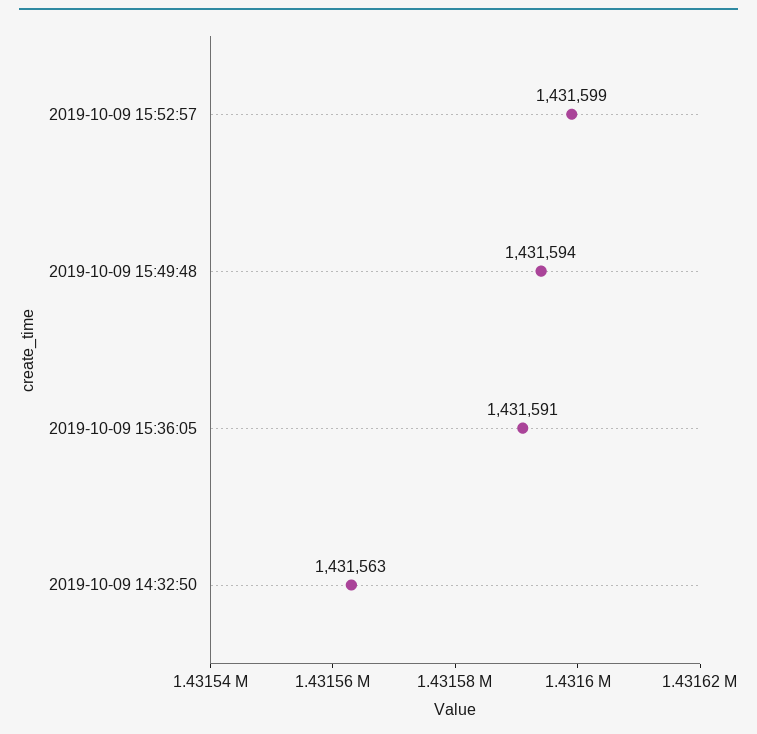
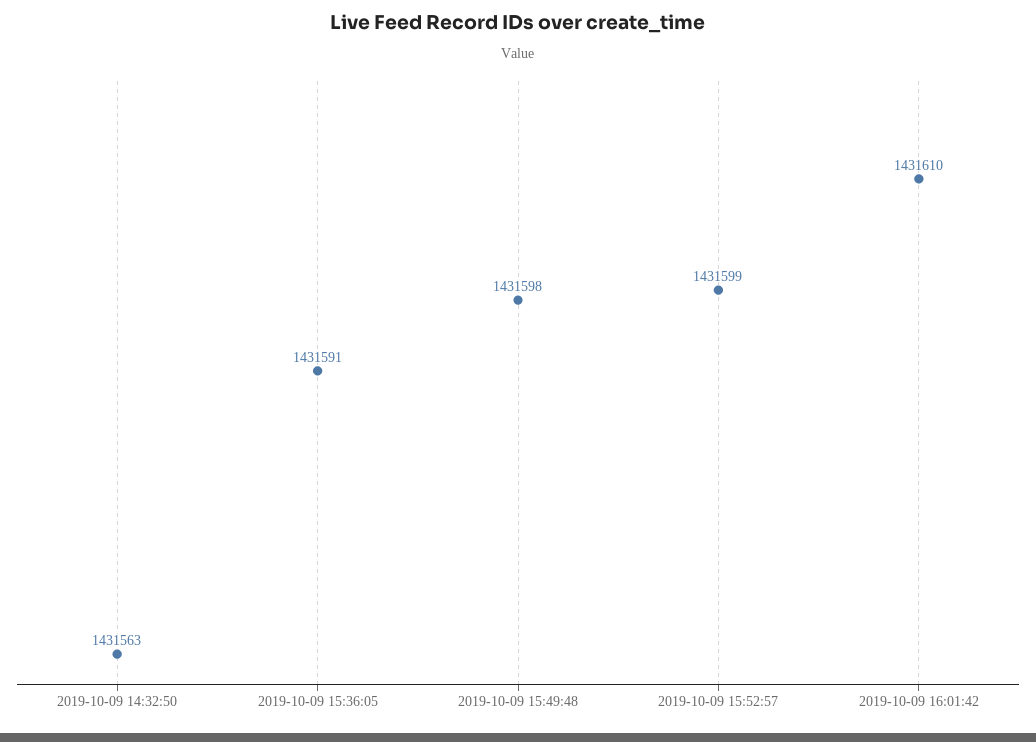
2019-10-09 15:49:48: 1431594 -> 1431598
2019-10-09 16:01:42: none -> 1431610

